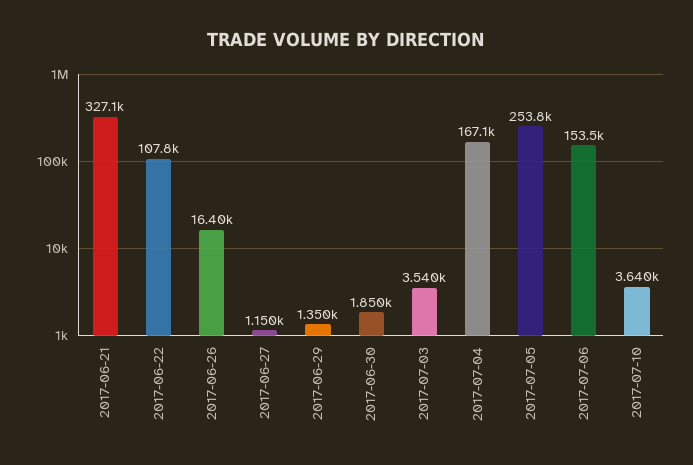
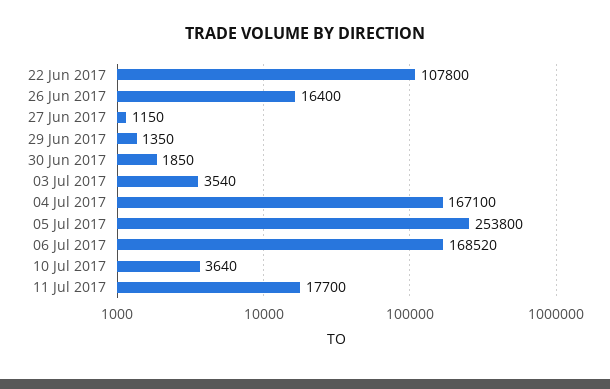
2017-06-21: 327100 -> none
2017-07-06: 153500 -> 168520
11 Jul 2017: none -> 17700

